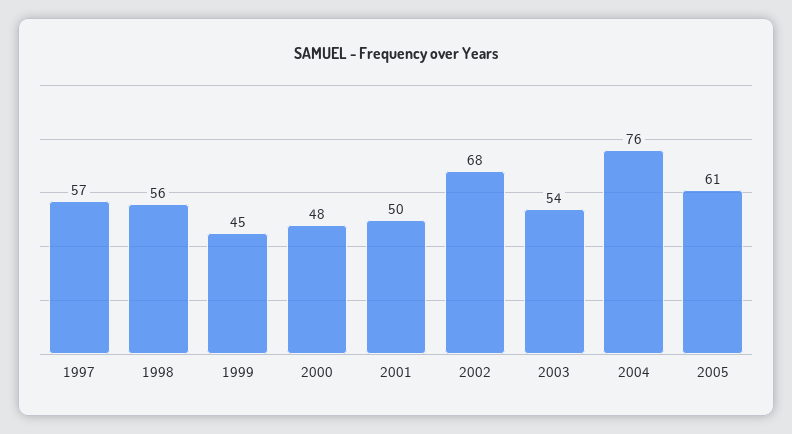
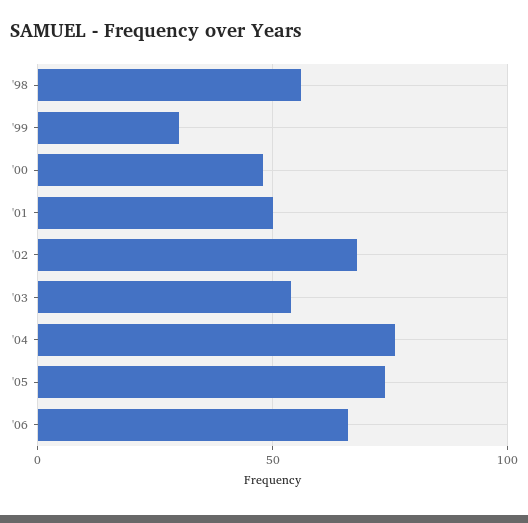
1997: 57 -> none
1999: 45 -> 30
2005: 61 -> 75
'06: none -> 65

